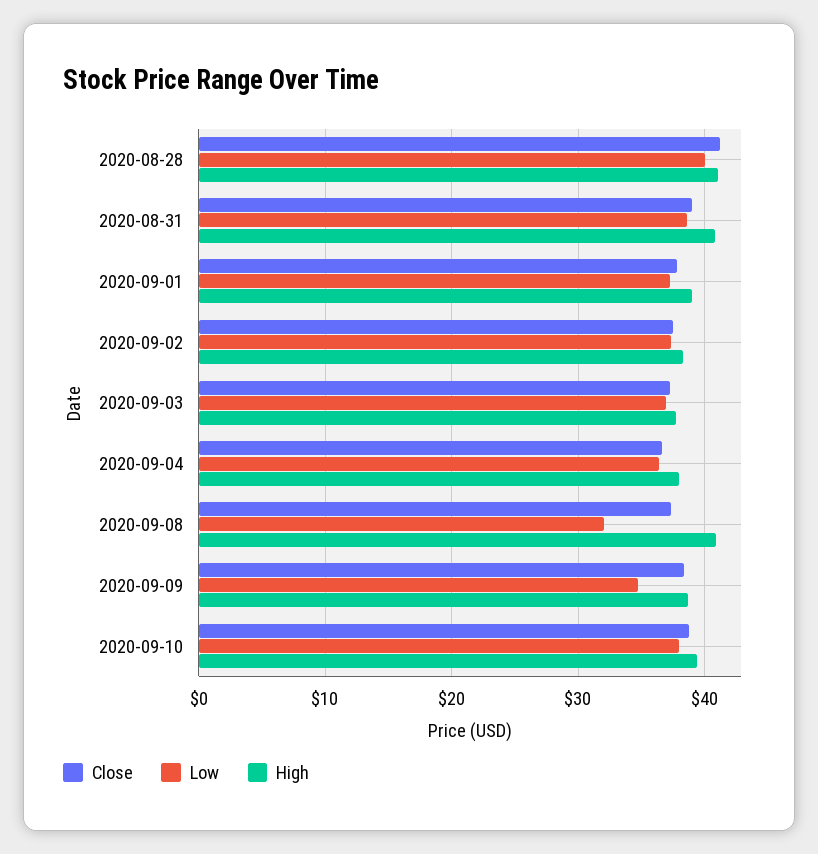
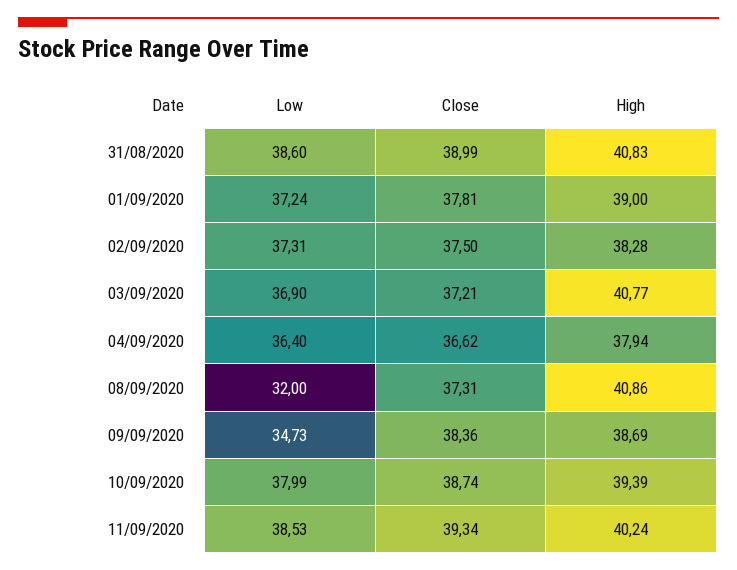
Close, 2020-08-28: 41 -> none
Low, 2020-08-28: 40 -> none
High, 2020-08-28: 41 -> none
High, 2020-09-03: 38 -> 40.77
Low, 11/09/2020: none -> 38.53
Close, 11/09/2020: none -> 39.34
High, 11/09/2020: none -> 40.24

